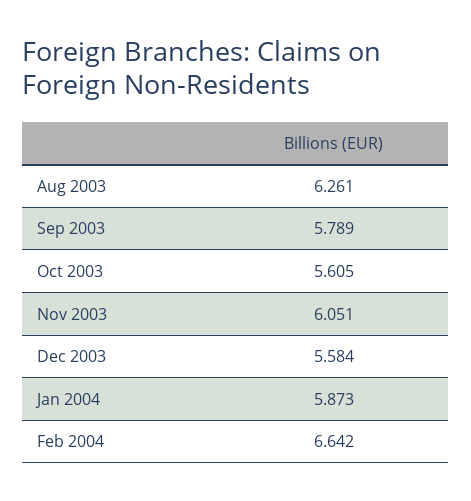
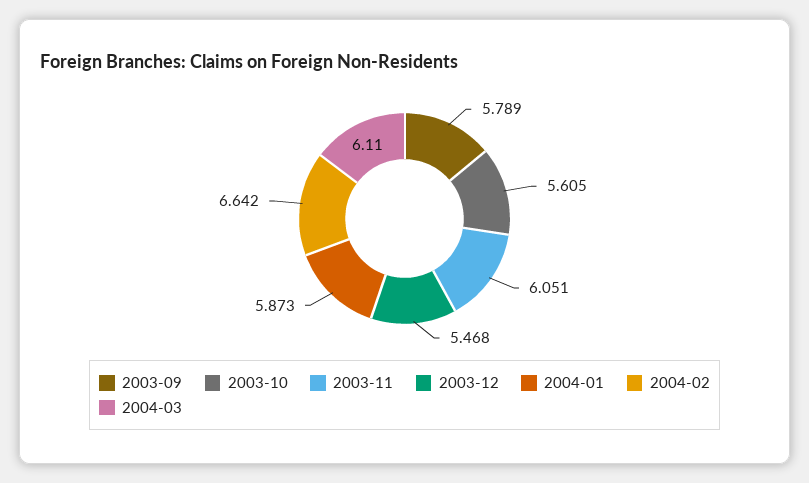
Aug 2003: 6.261 -> none
Dec 2003: 5.584 -> 5.468
2004-03: none -> 6.11

